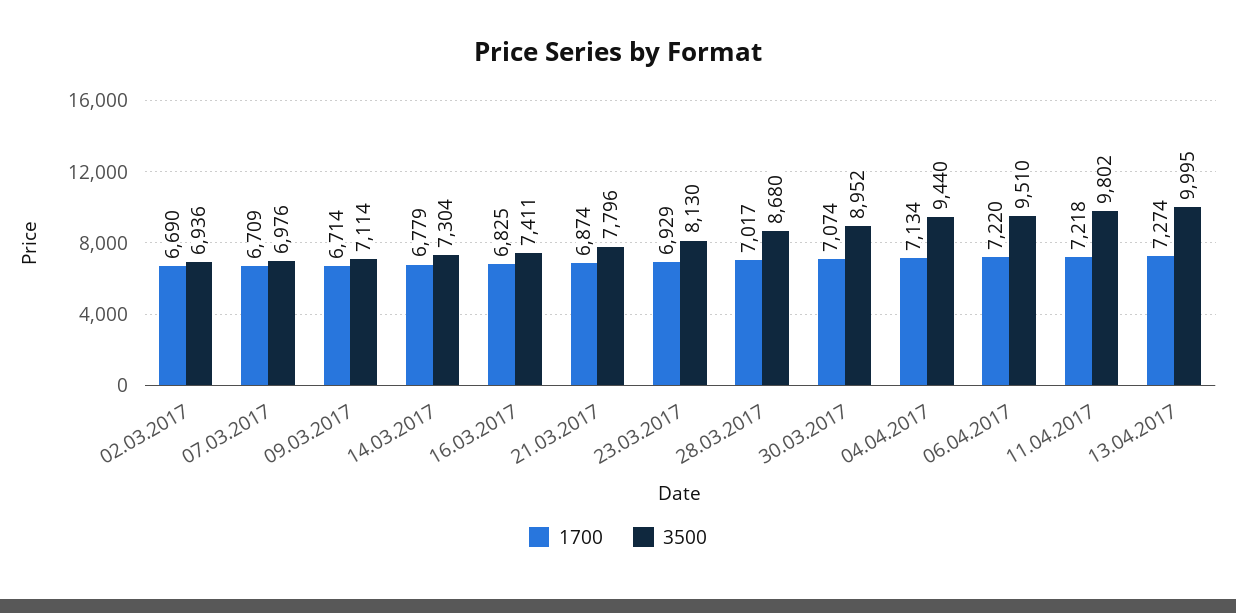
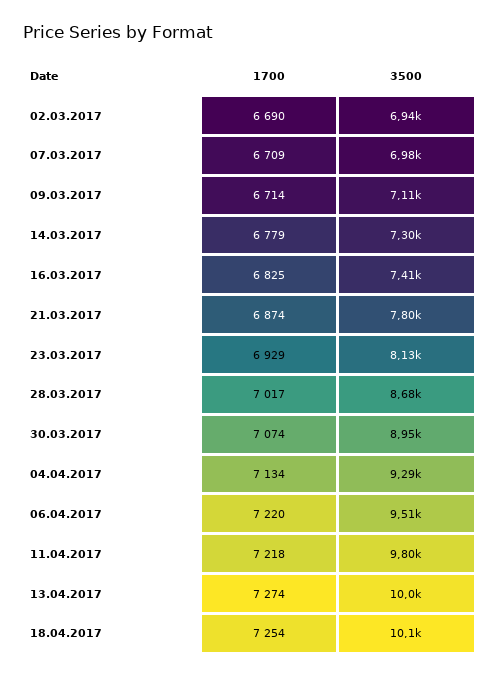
3500, 04.04.2017: 9440 -> 9290
1700, 18.04.2017: none -> 7254
3500, 18.04.2017: none -> 10100

